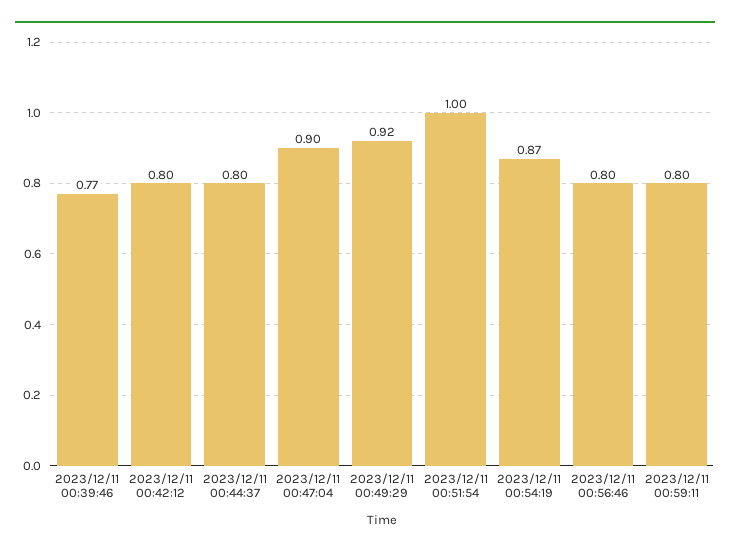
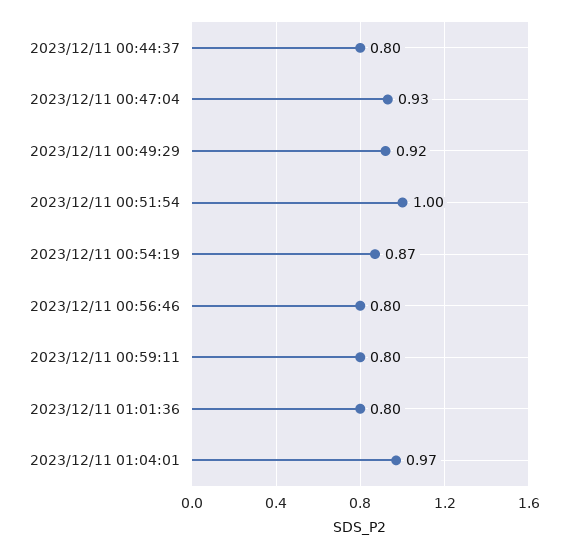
2023/12/11 00:39:46: 0.77 -> none
2023/12/11 00:42:12: 0.8 -> none
2023/12/11 00:47:04: 0.9 -> 0.93
2023/12/11 01:01:36: none -> 0.8
2023/12/11 01:04:01: none -> 0.97

